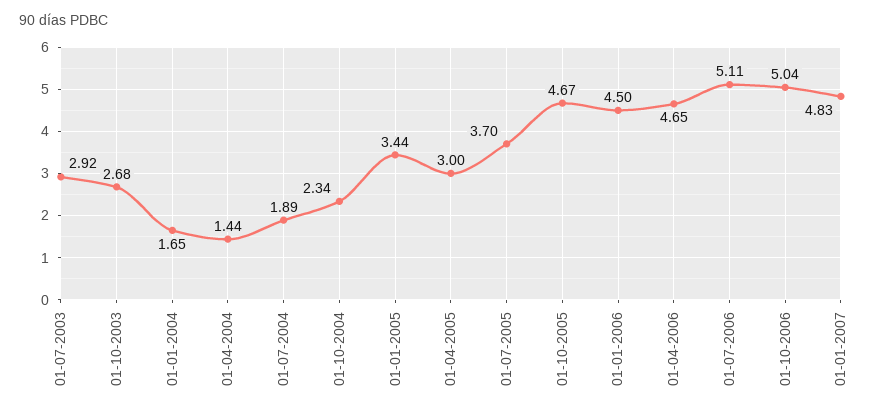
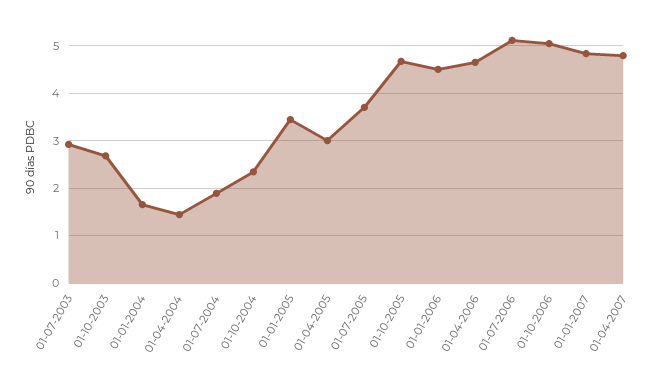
01-04-2007: none -> 4.8

